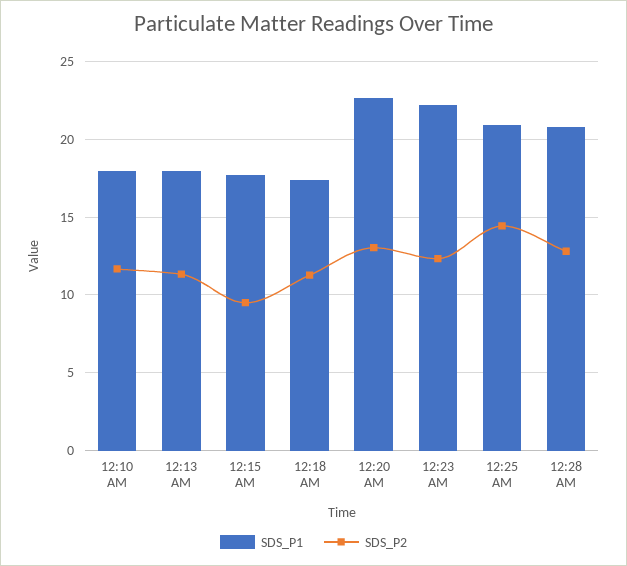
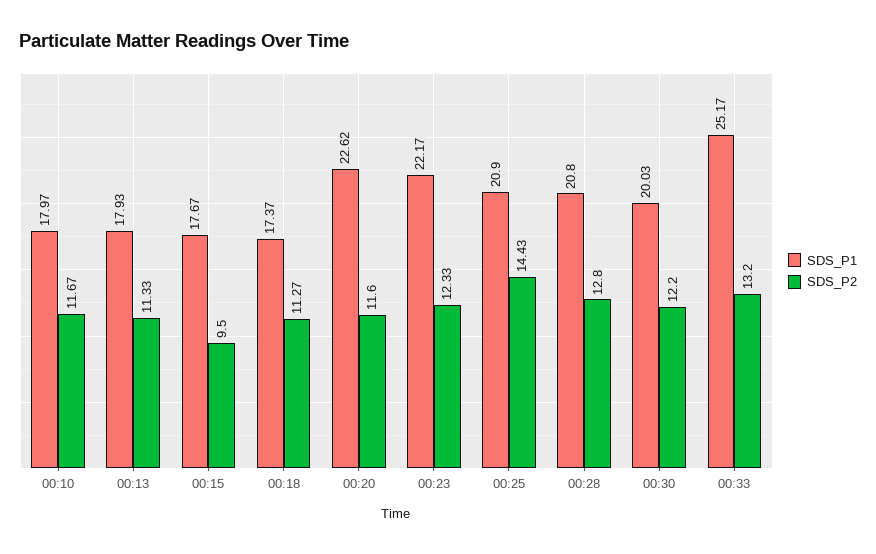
SDS_P2, 12:20 AM: 13 -> 11.6
SDS_P1, 00:30: none -> 20.03
SDS_P2, 00:30: none -> 12.2
SDS_P1, 00:33: none -> 25.17
SDS_P2, 00:33: none -> 13.2

